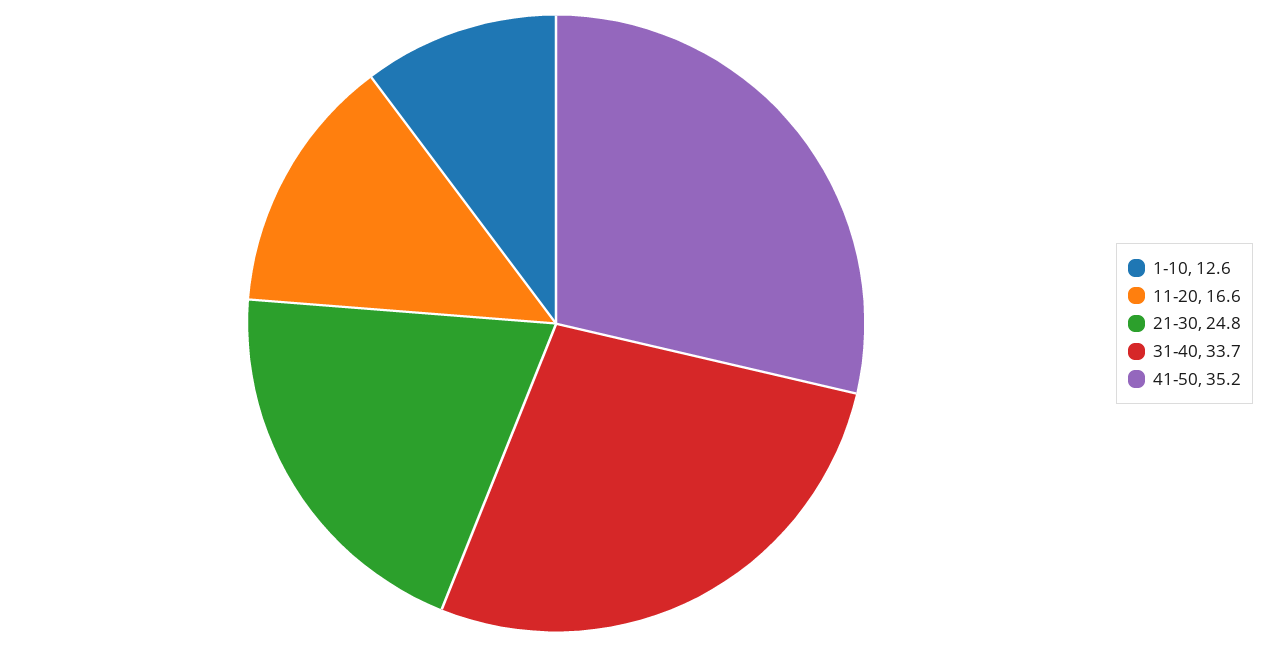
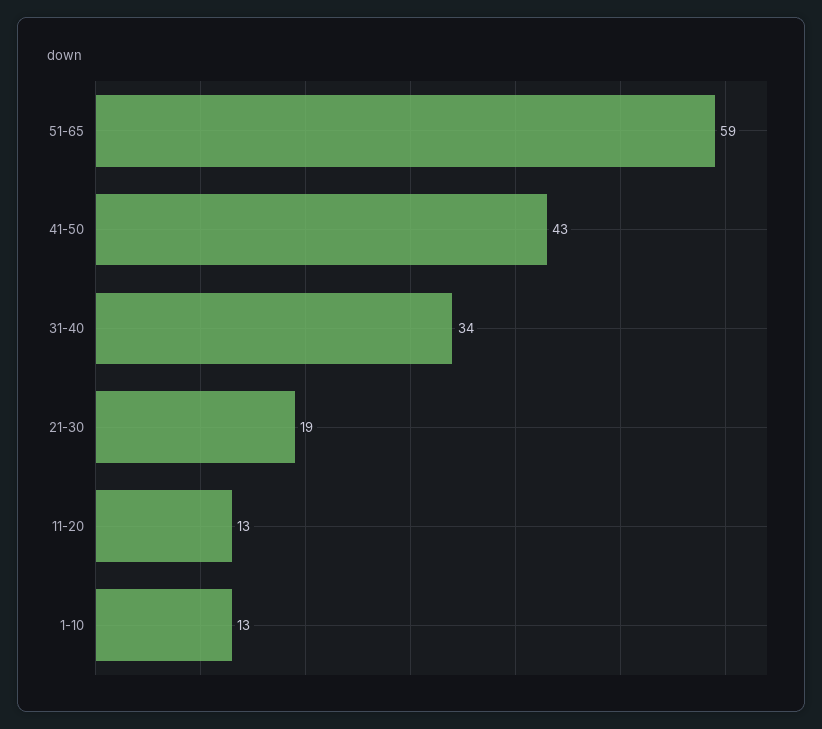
11-20: 16.6 -> 13
21-30: 24.8 -> 19
41-50: 35.2 -> 43
51-65: none -> 59

